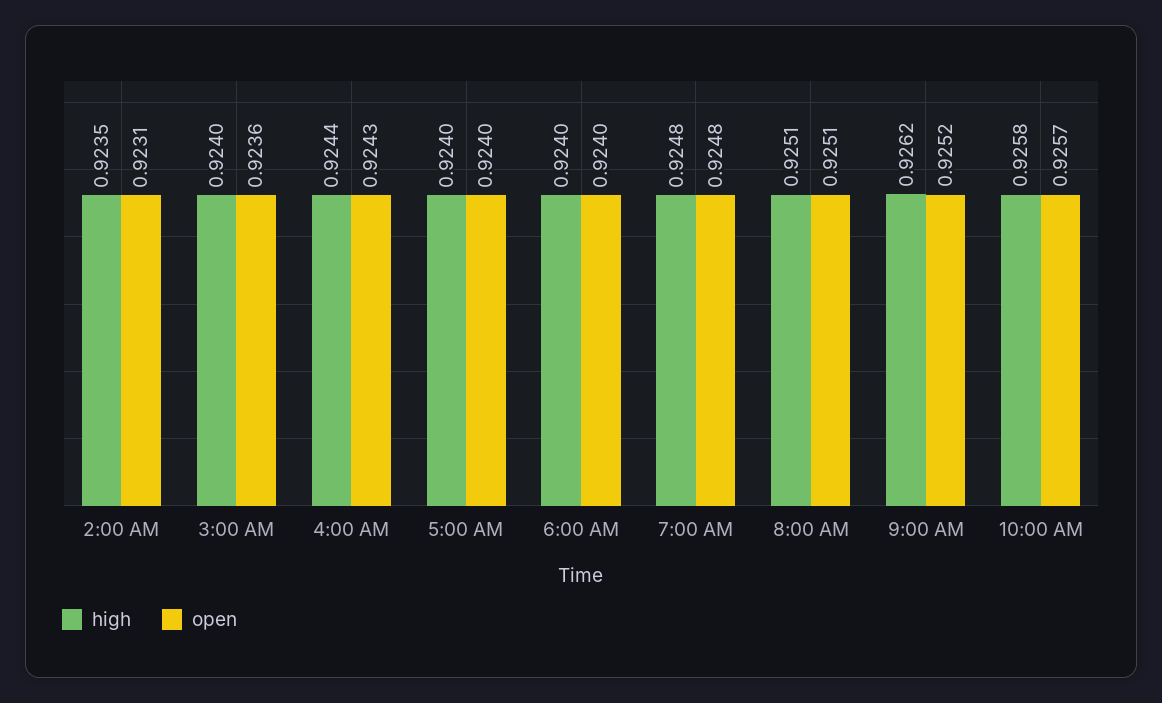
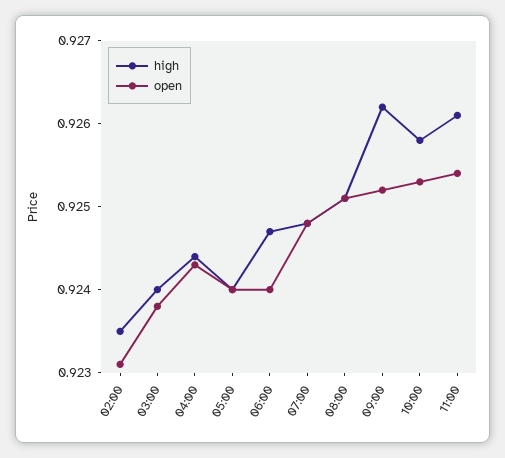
open, 3:00 AM: 0.9236 -> 0.9238
high, 6:00 AM: 0.924 -> 0.9247
open, 10:00 AM: 0.9257 -> 0.9253
high, 11:00: none -> 0.9261
open, 11:00: none -> 0.9254

